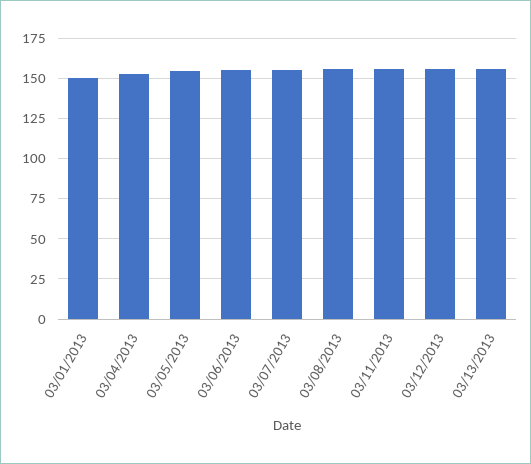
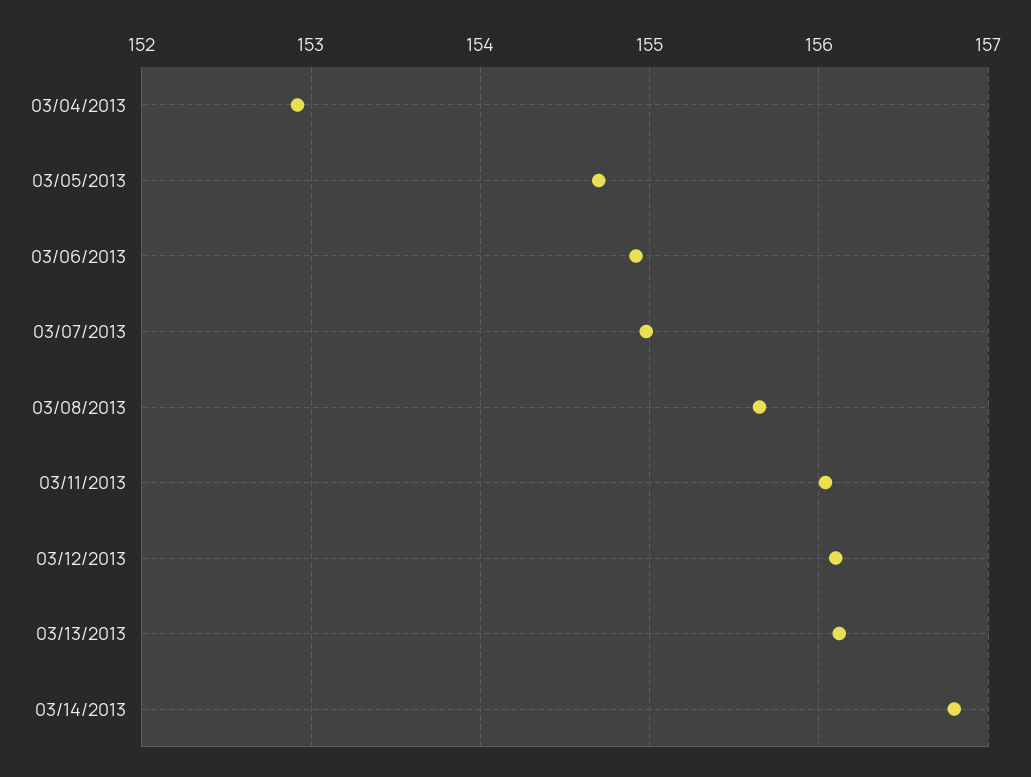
03/01/2013: 150 -> none
03/14/2013: none -> 156.8

